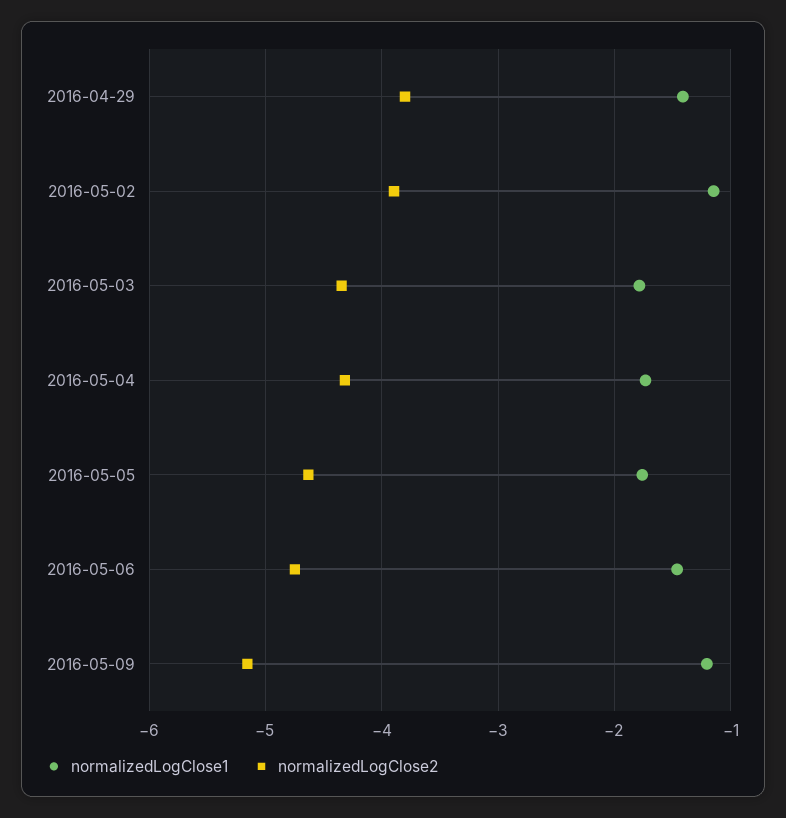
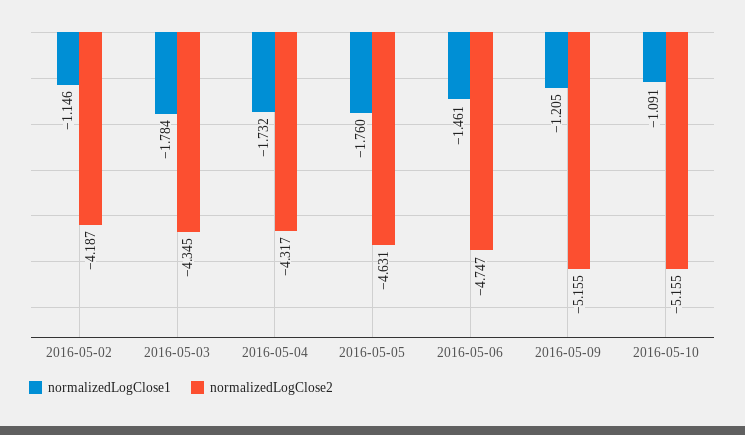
normalizedLogClose1, 2016-04-29: -1.4 -> none
normalizedLogClose2, 2016-04-29: -3.8 -> none
normalizedLogClose2, 2016-05-02: -3.9 -> -4.187
normalizedLogClose1, 2016-05-10: none -> -1.091
normalizedLogClose2, 2016-05-10: none -> -5.155

